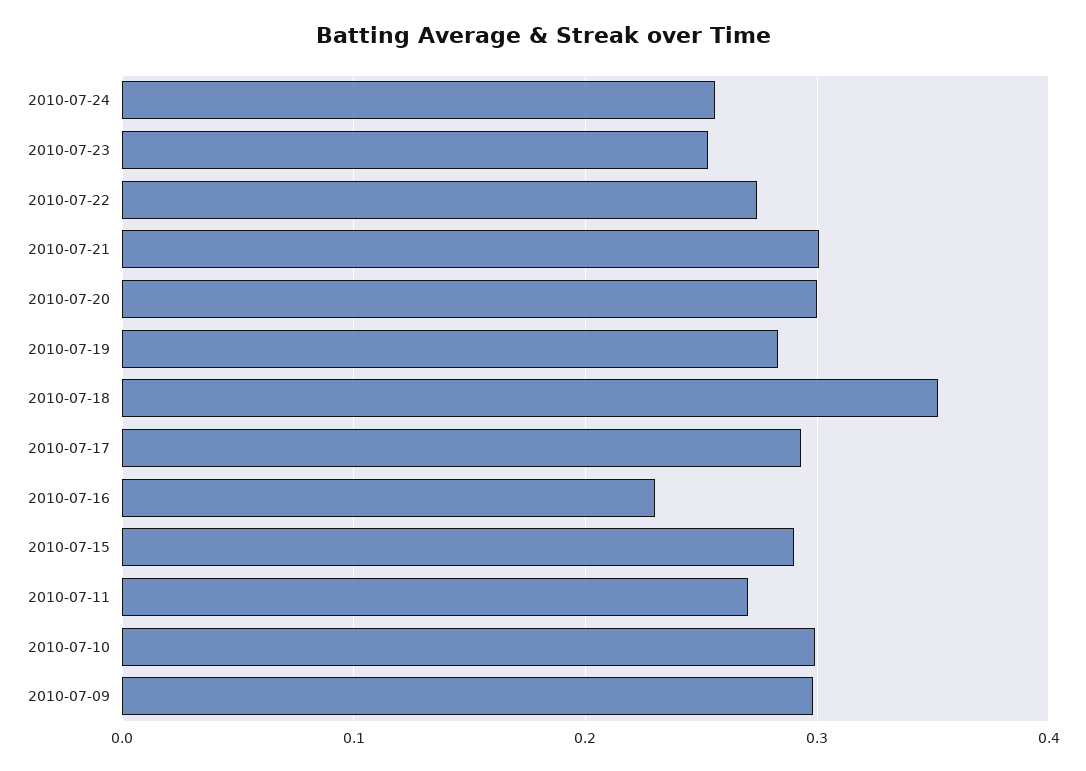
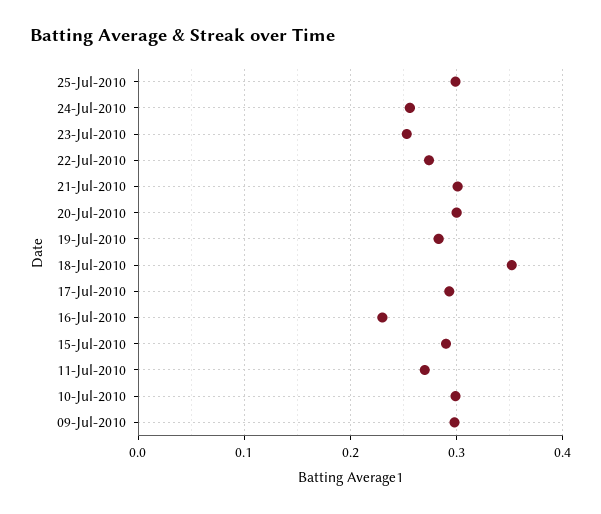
25-Jul-2010: none -> 0.3

